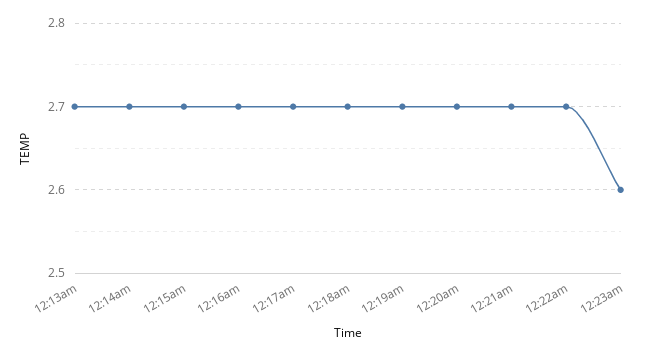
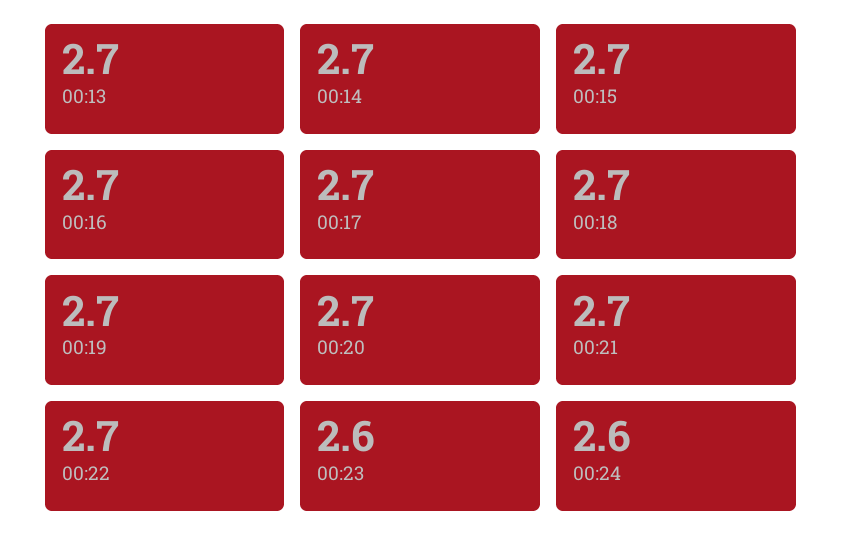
00:24: none -> 2.6

